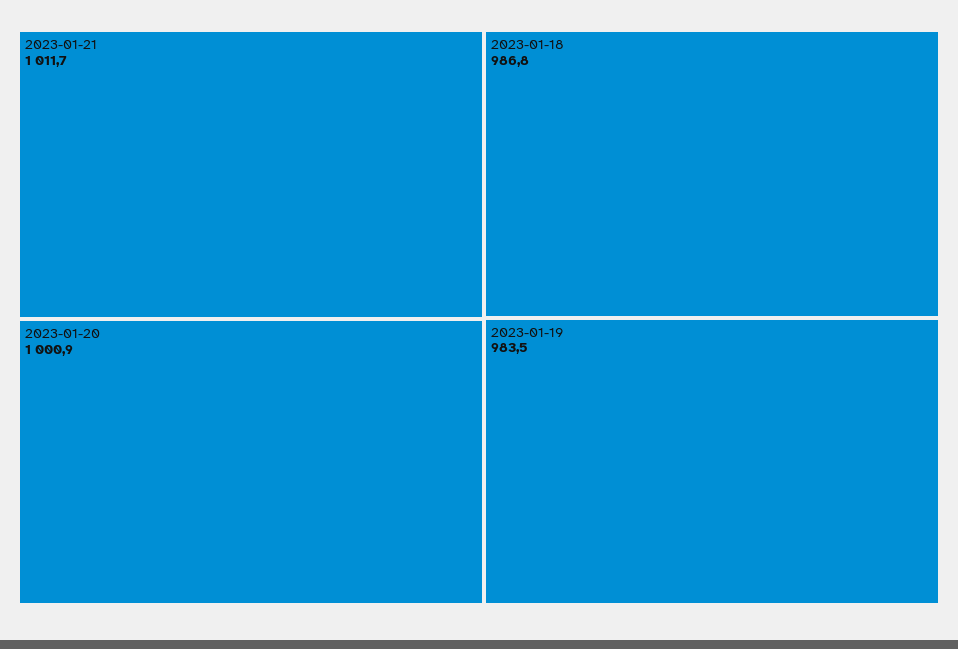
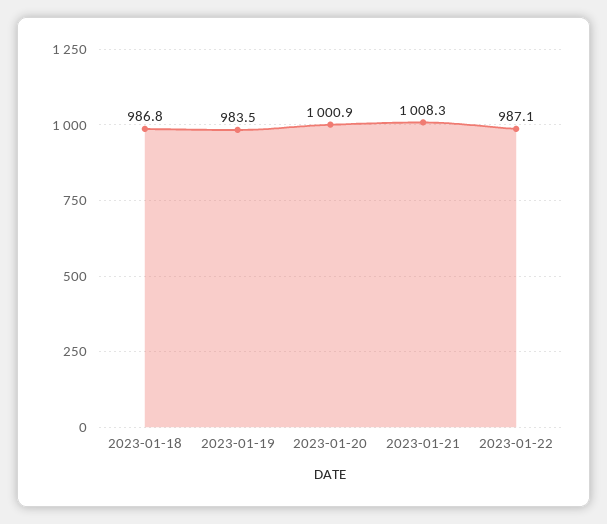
2023-01-21: 1011.7 -> 1008.3
2023-01-22: none -> 987.1

